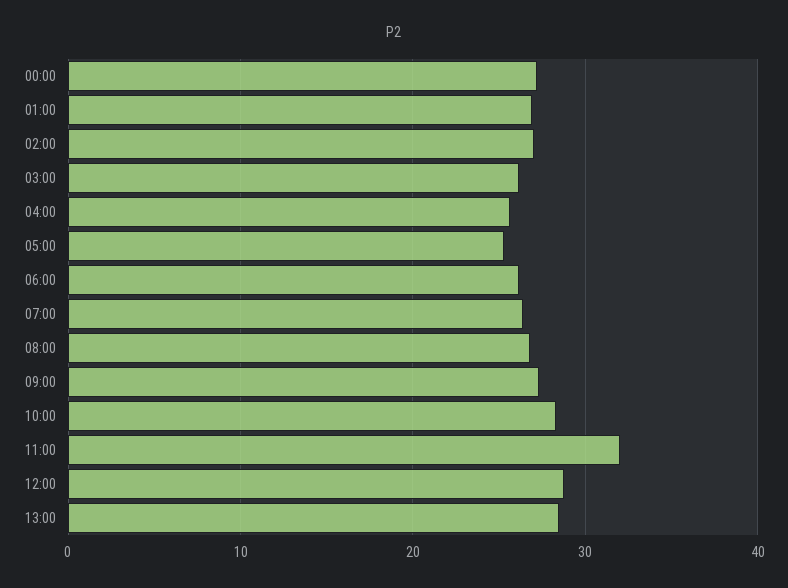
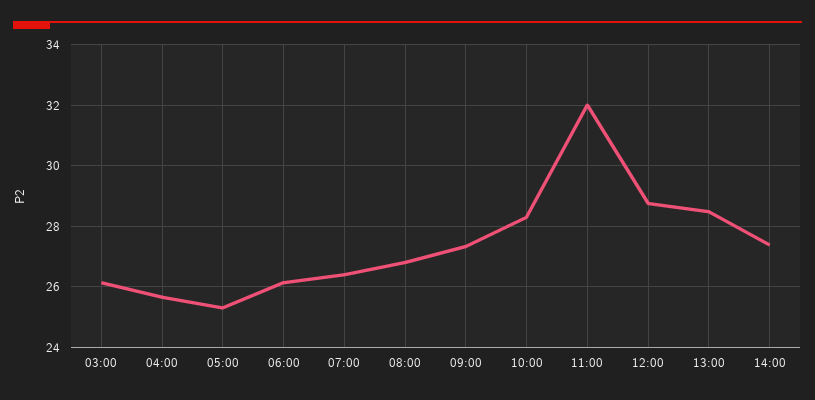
00:00: 27 -> none
01:00: 27 -> none
02:00: 27 -> none
14:00: none -> 27.4

